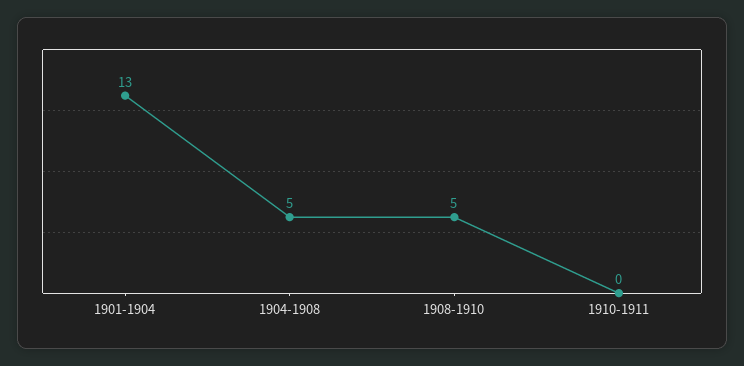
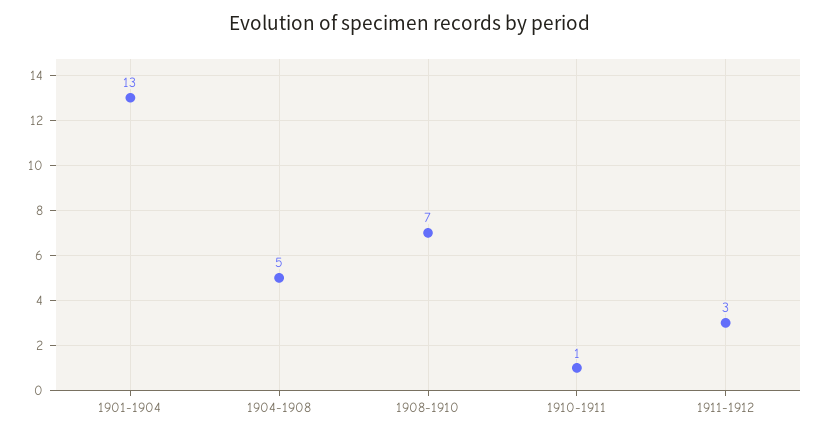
1908-1910: 5 -> 7
1910-1911: 0 -> 1
1911-1912: none -> 3

